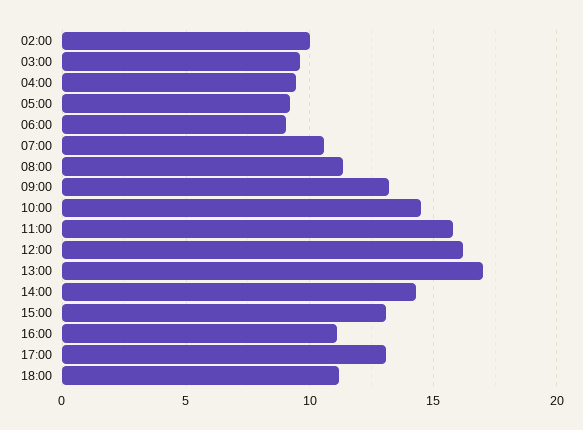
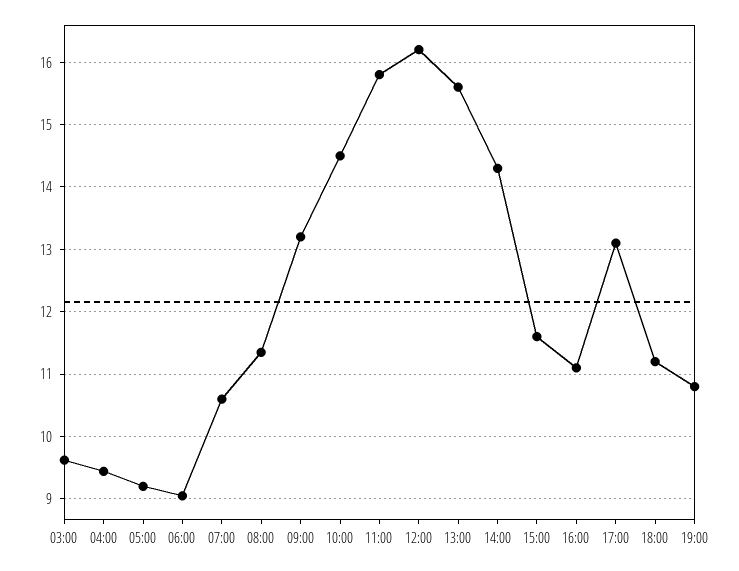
02:00: 10 -> none
13:00: 17 -> 15.6
15:00: 13 -> 11.6
19:00: none -> 10.8

